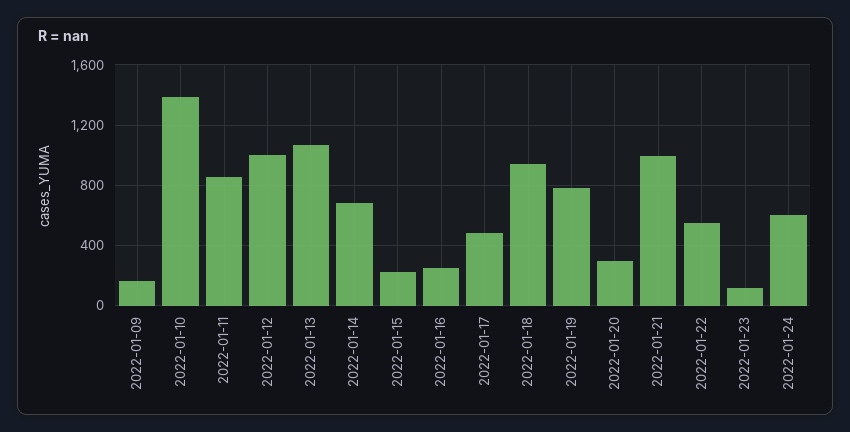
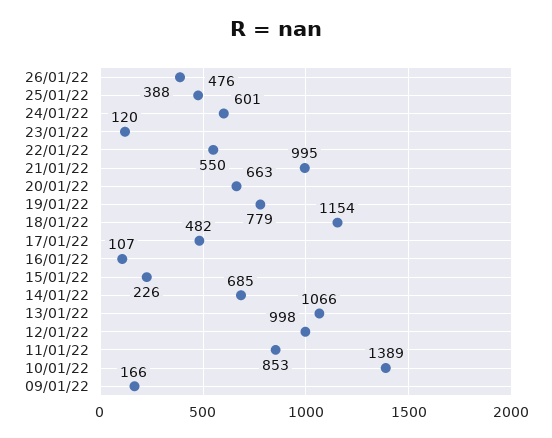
2022-01-16: 250 -> 107
2022-01-18: 950 -> 1154
2022-01-20: 300 -> 663
26/01/22: none -> 388
25/01/22: none -> 476

